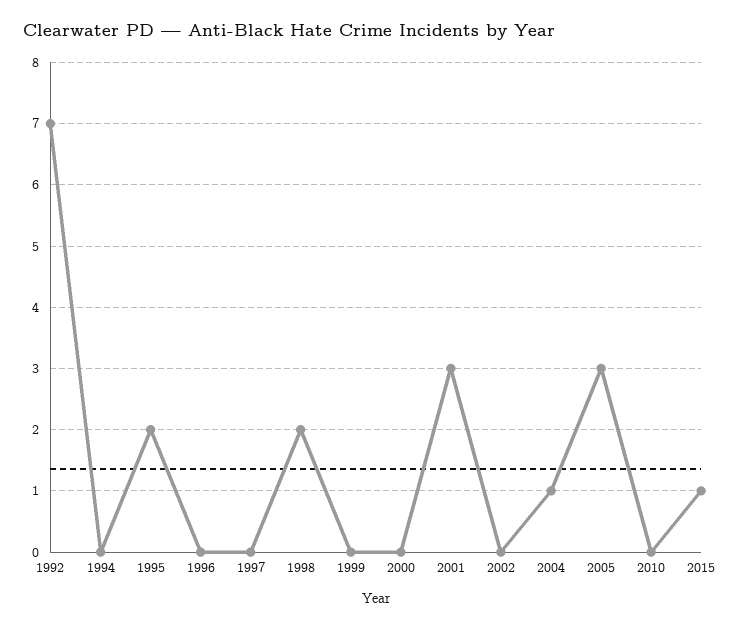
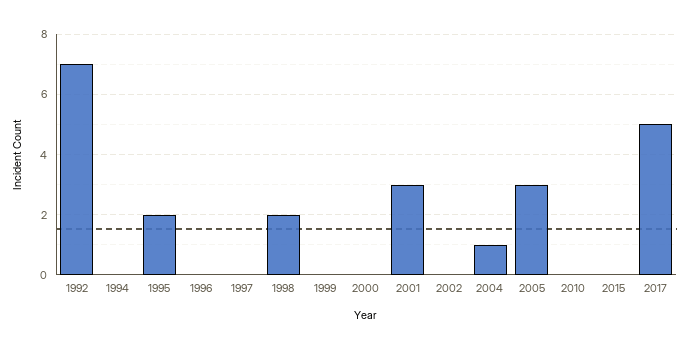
2015: 1 -> 0
2017: none -> 5

